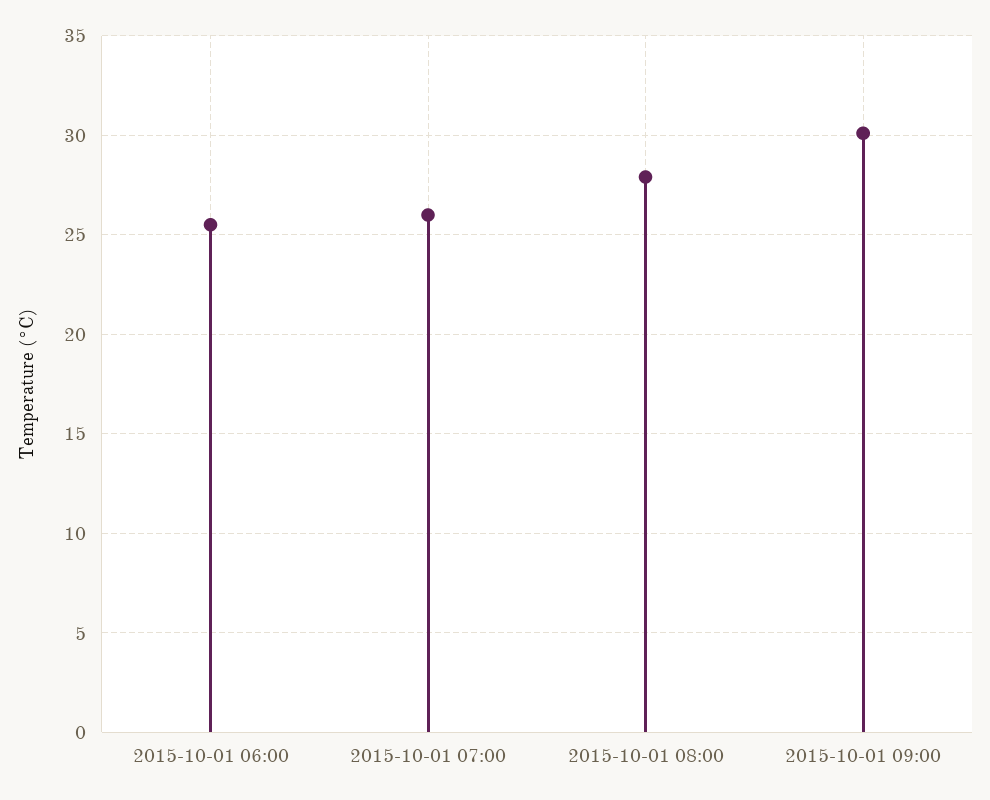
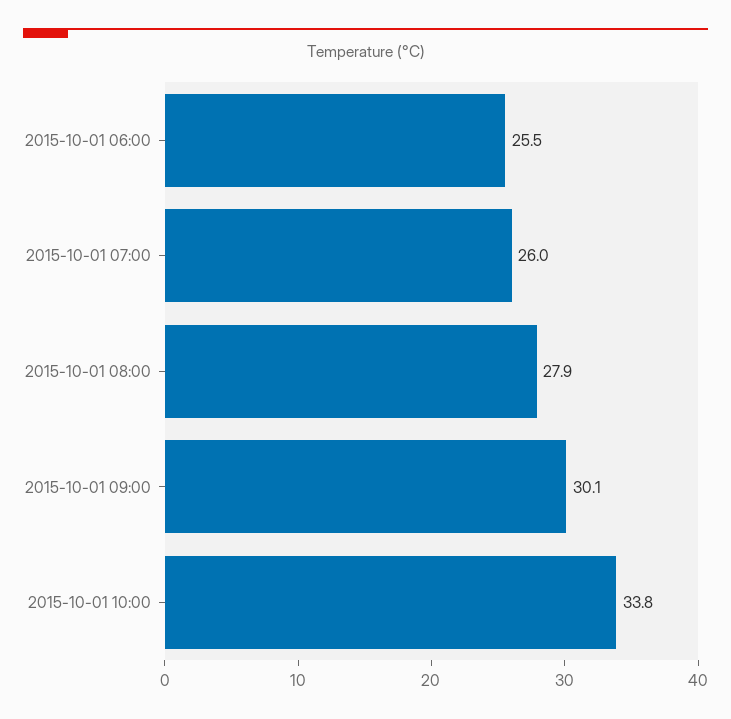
2015-10-01 10:00: none -> 33.8

